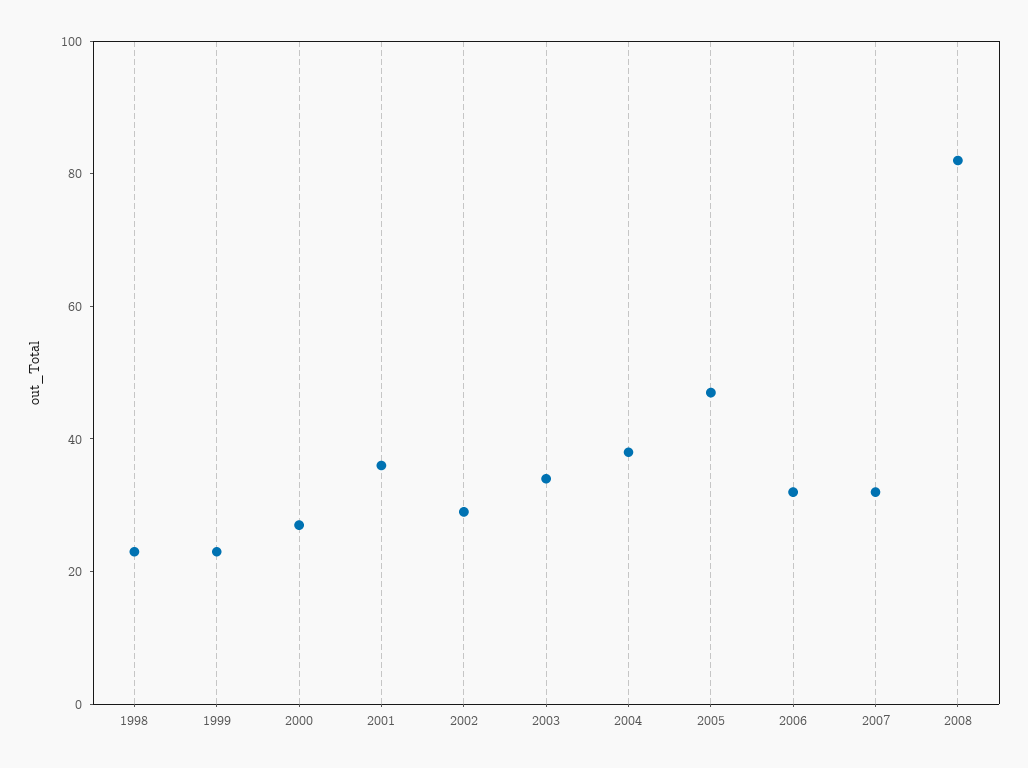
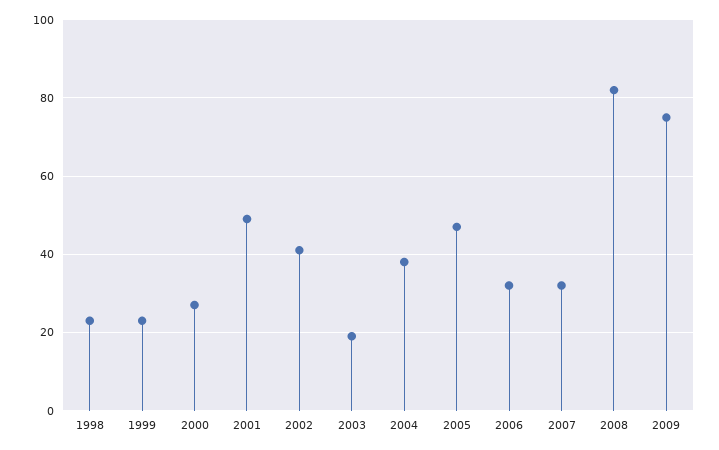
2001: 35 -> 50
2002: 30 -> 40
2003: 35 -> 20
2009: none -> 75

